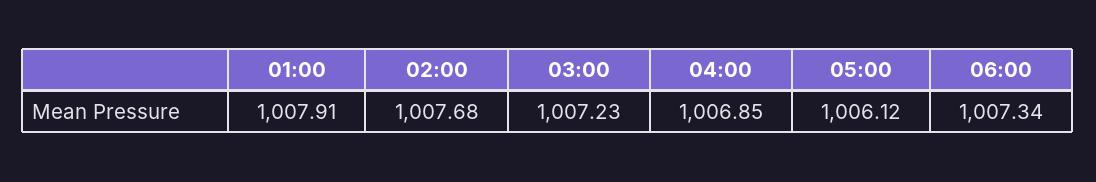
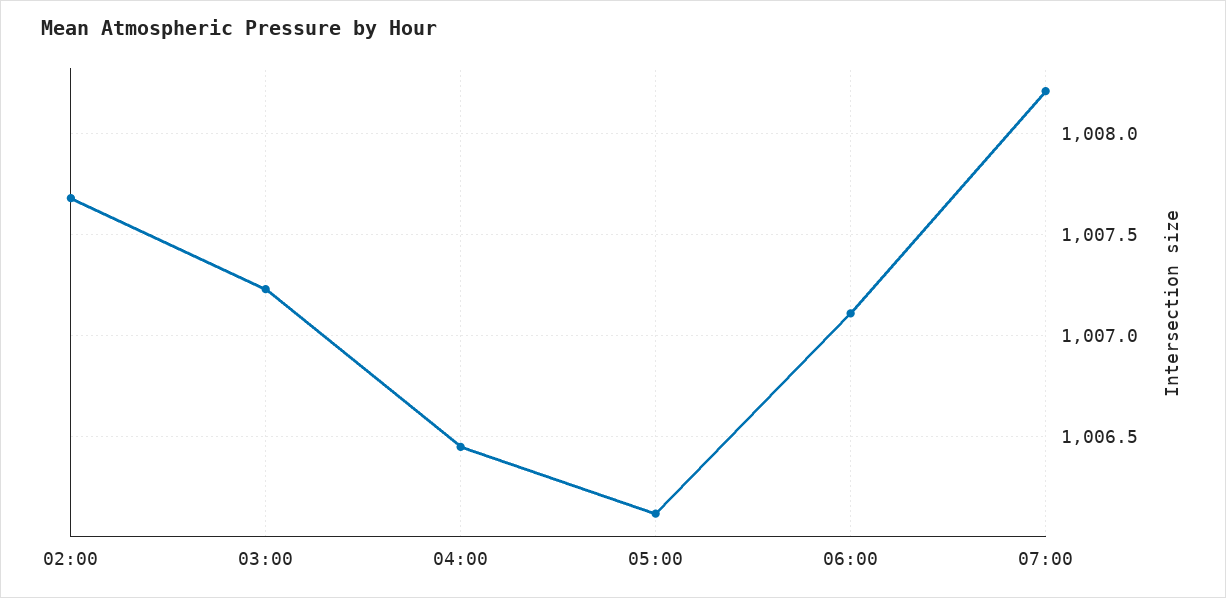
01:00: 1007.91 -> none
04:00: 1006.85 -> 1006.45
06:00: 1007.34 -> 1007.1
07:00: none -> 1008.2

